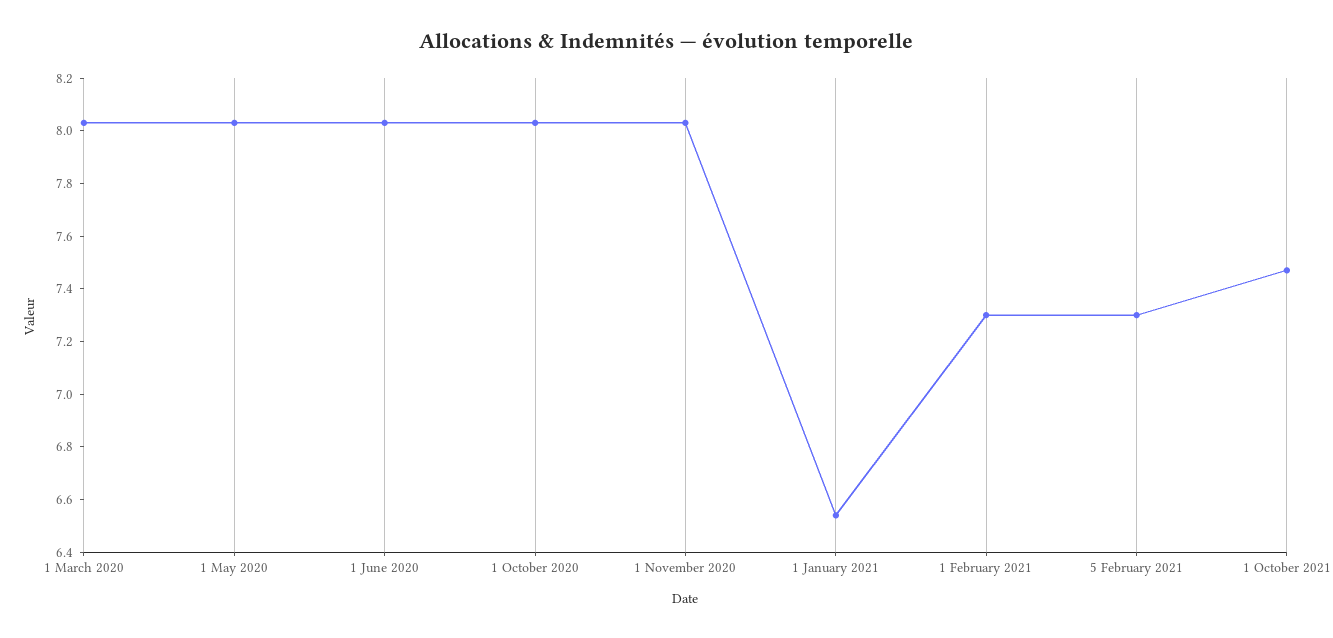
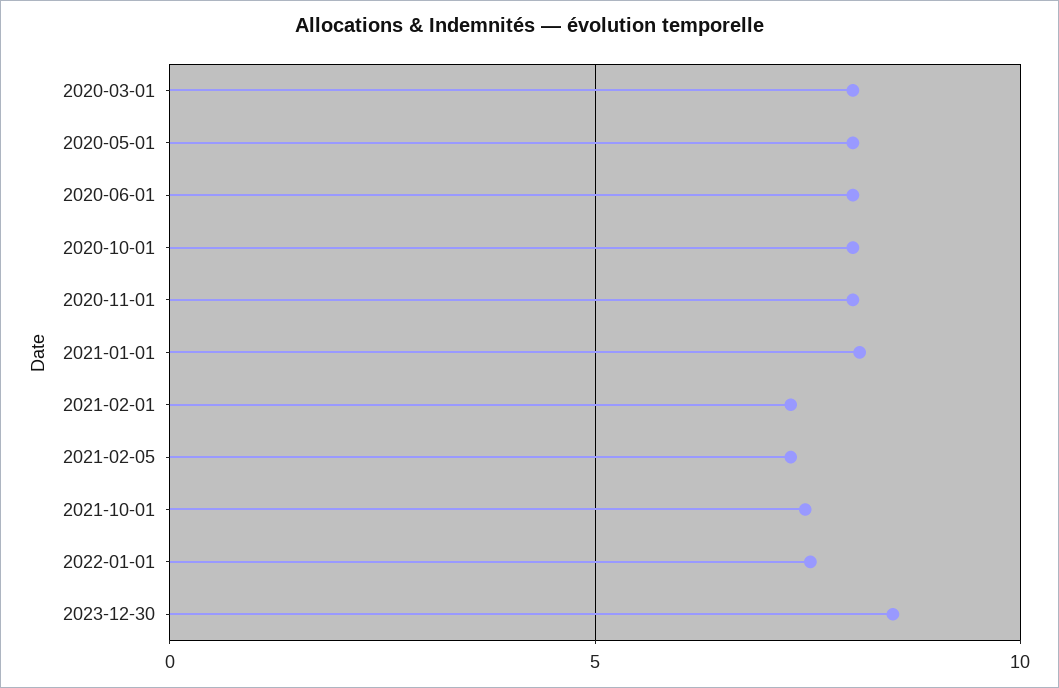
1 January 2021: 6.55 -> 8
2022-01-01: none -> 7.5
2023-12-30: none -> 8.5

